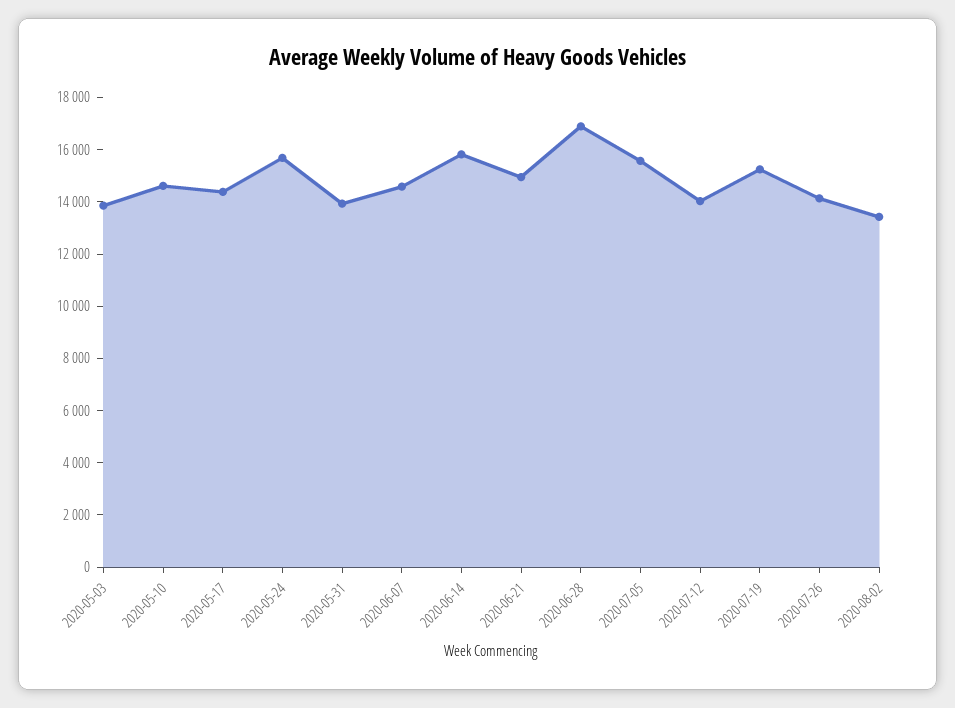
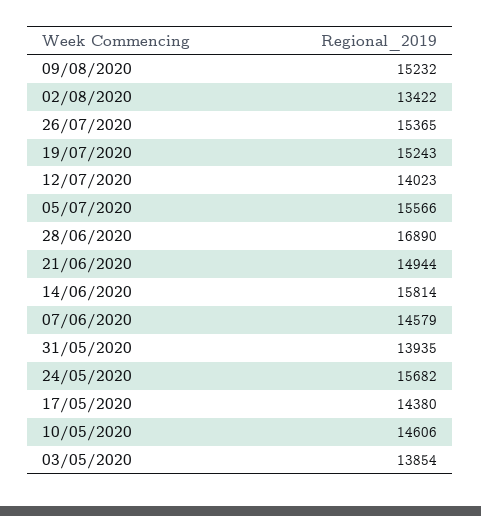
2020-07-26: 14000 -> 15365
09/08/2020: none -> 15232

